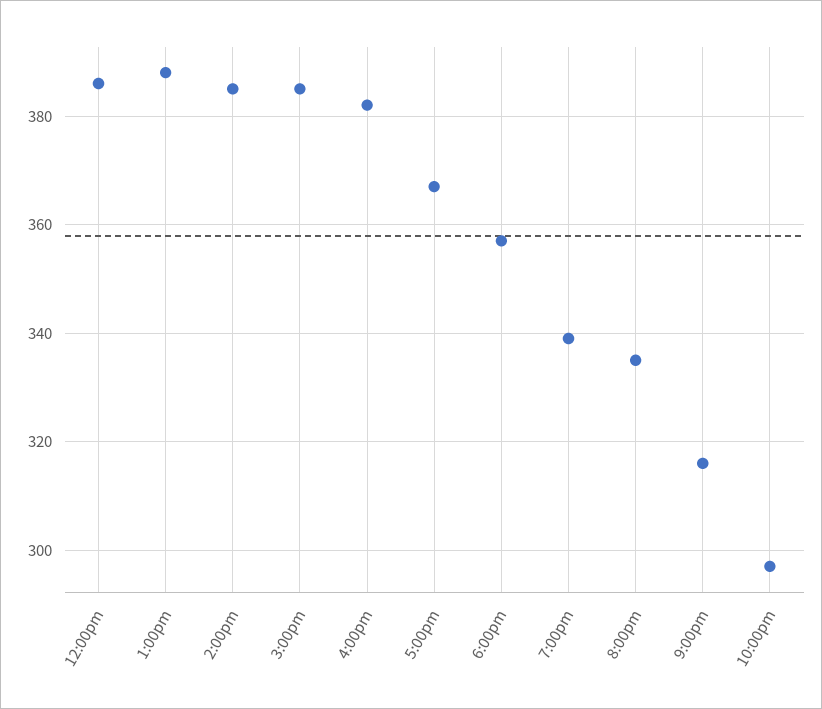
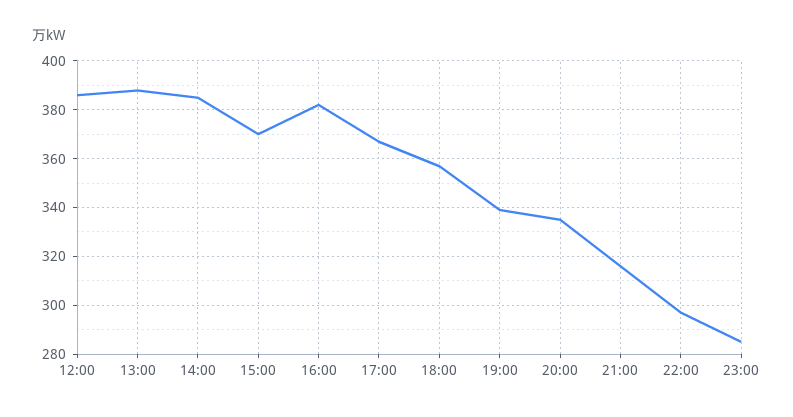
3:00pm: 385 -> 370
23:00: none -> 285

